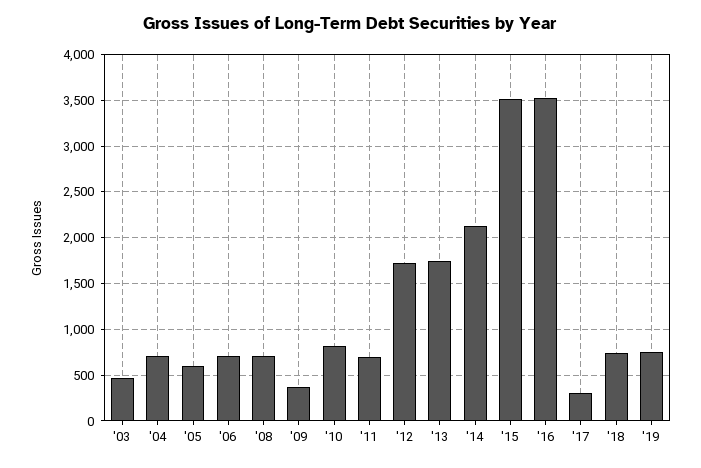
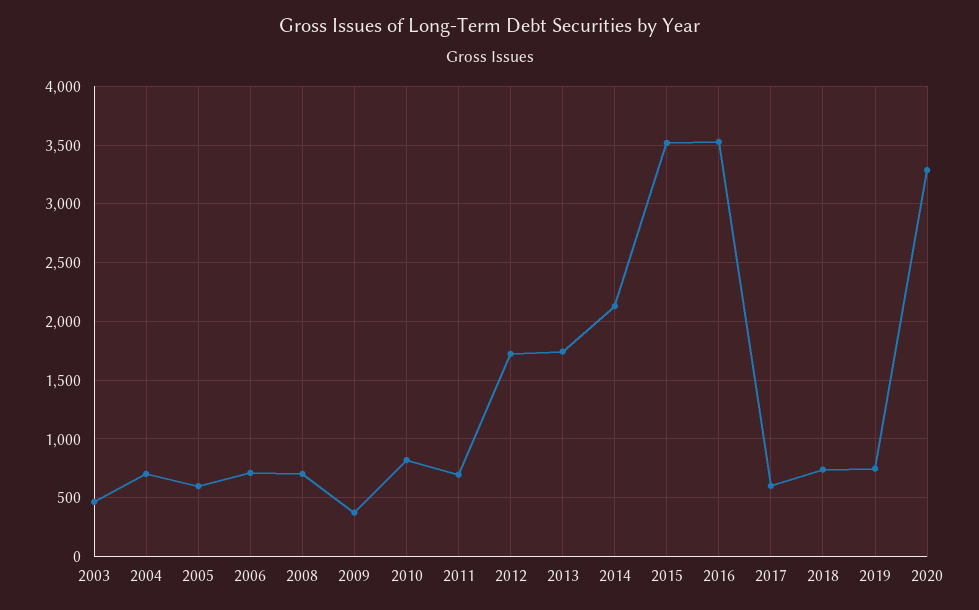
'17: 300 -> 600
2020: none -> 3300

